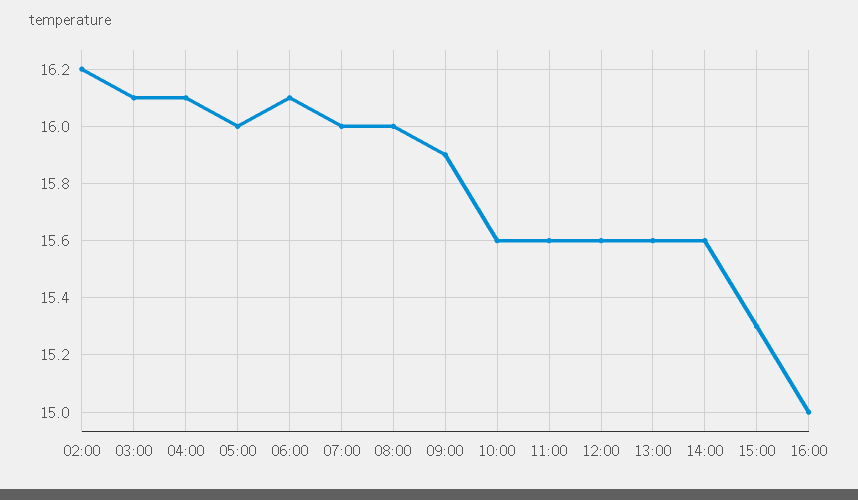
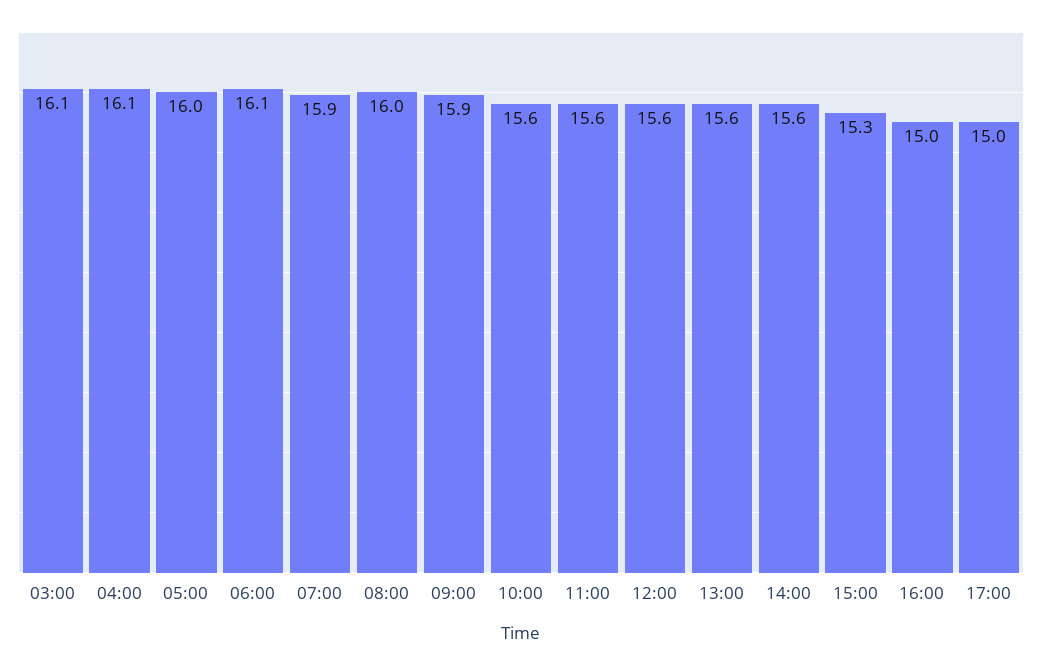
02:00: 16.2 -> none
07:00: 16 -> 15.9
17:00: none -> 15

